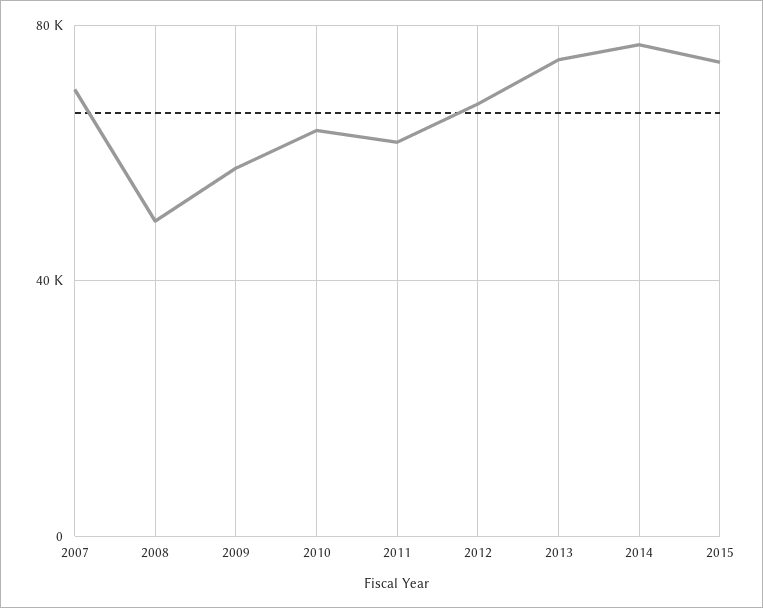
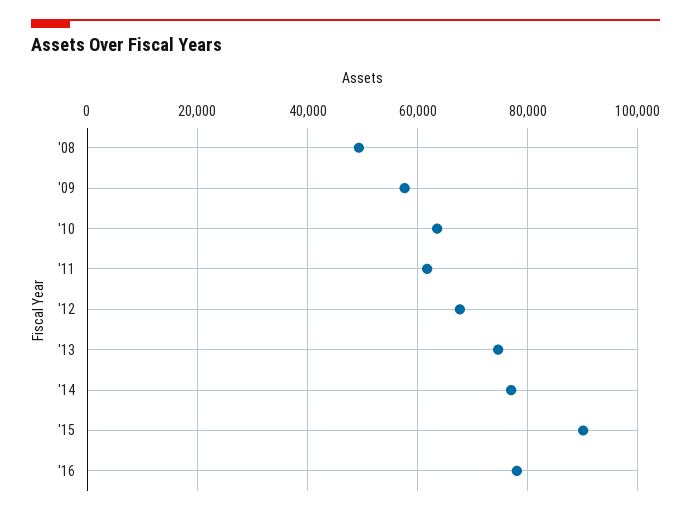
2007: 70000 -> none
2015: 75000 -> 90000
'16: none -> 78000

